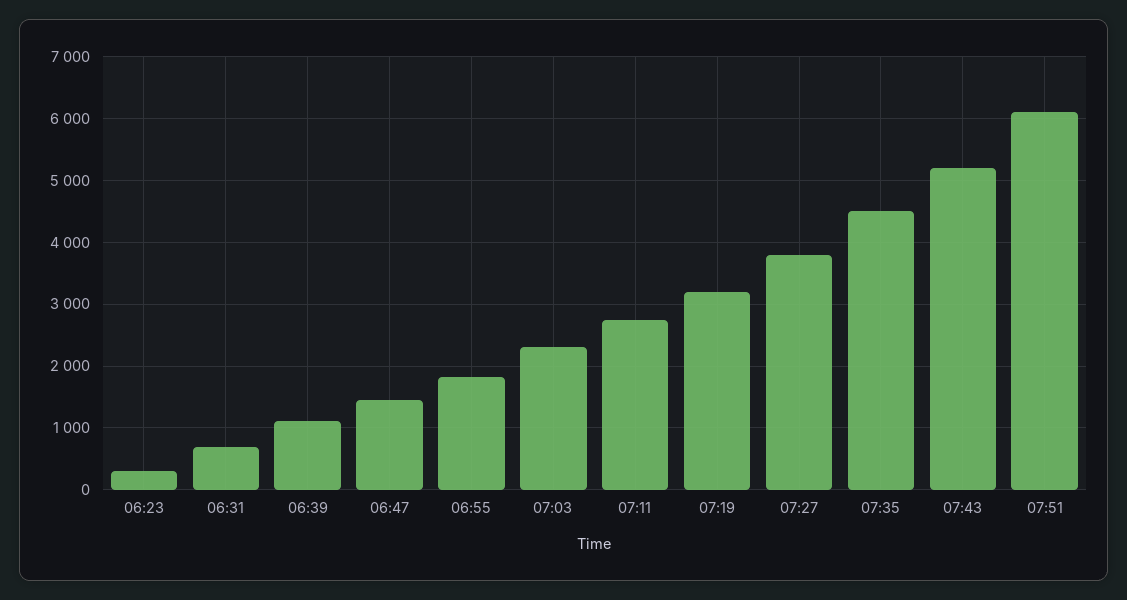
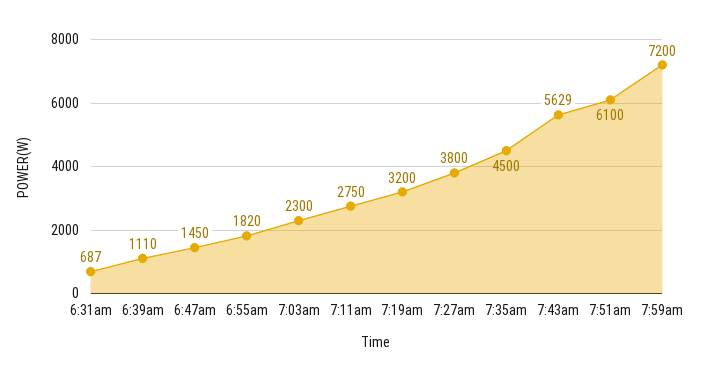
06:23: 300 -> none
07:43: 5200 -> 5629
7:59am: none -> 7200

